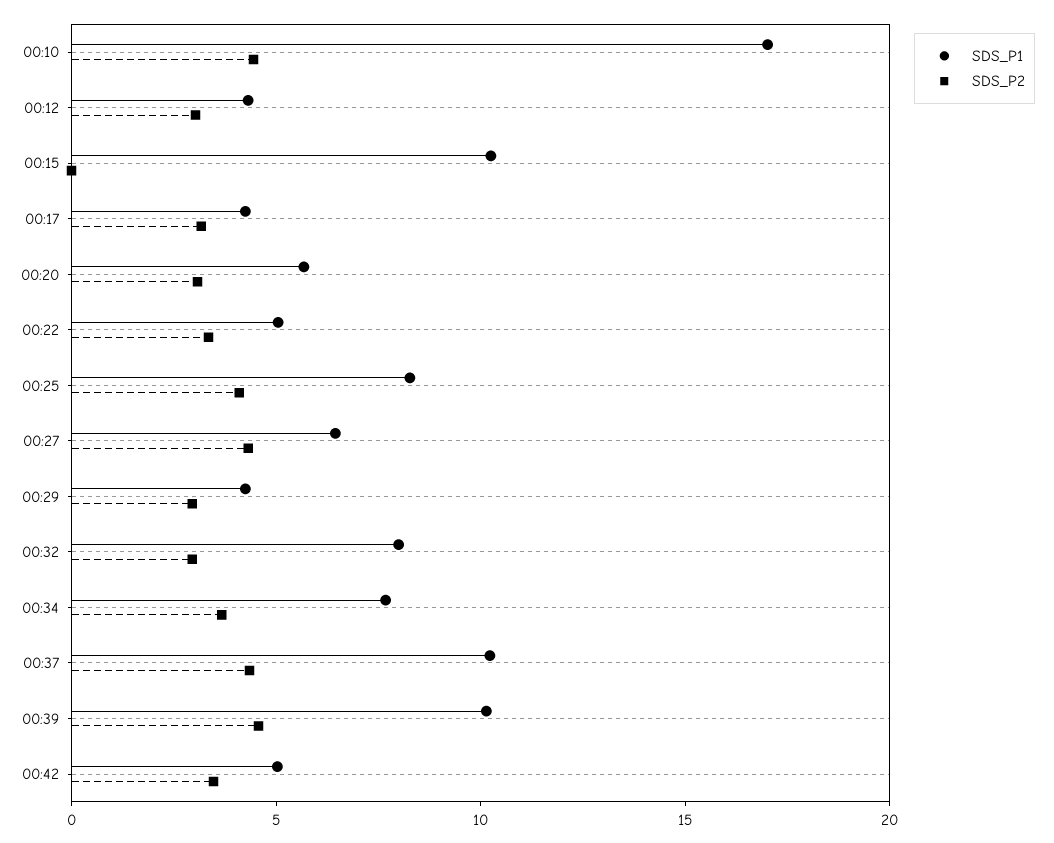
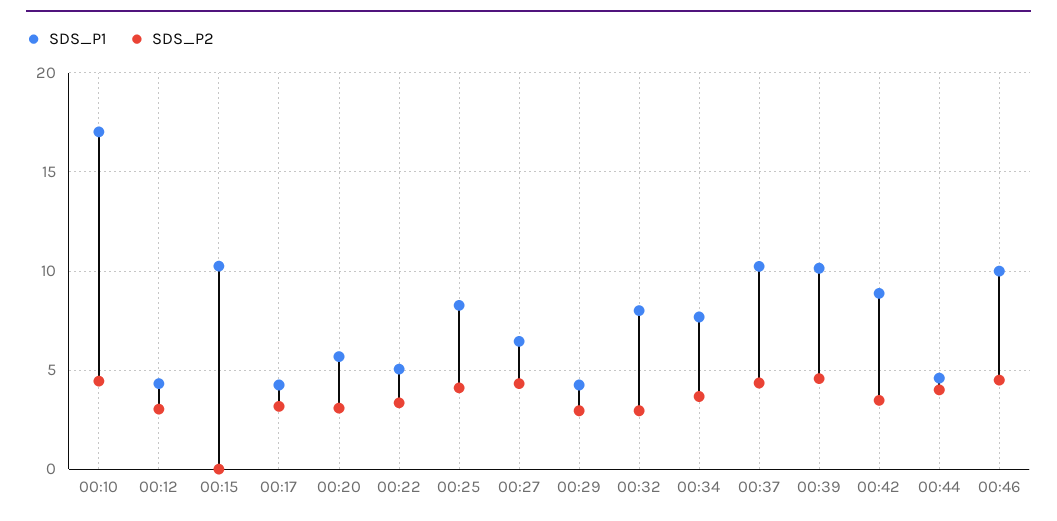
SDS_P1, 00:42: 5 -> 9
SDS_P1, 00:44: none -> 4.5
SDS_P2, 00:44: none -> 4
SDS_P1, 00:46: none -> 10
SDS_P2, 00:46: none -> 4.5

